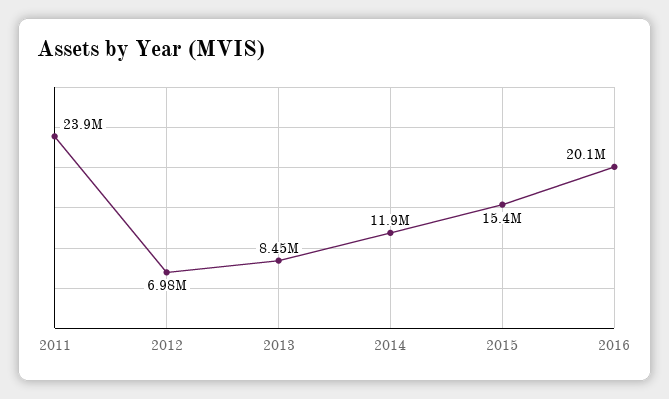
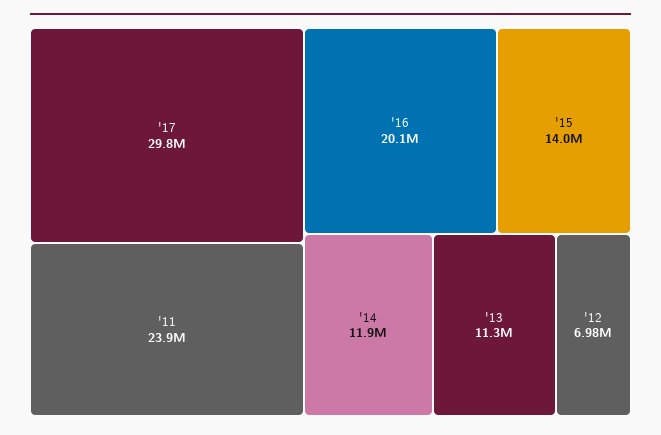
2013: 8450000 -> 11300000
2015: 15400000 -> 14000000
'17: none -> 29800000

